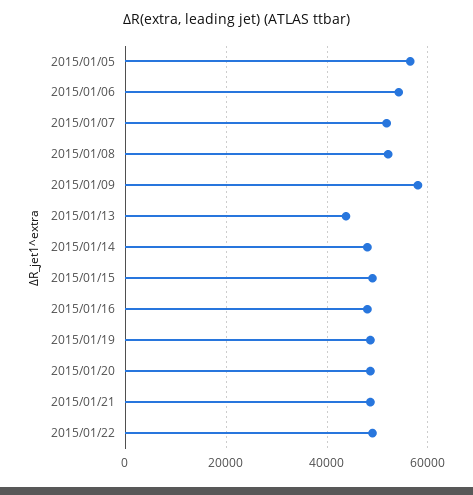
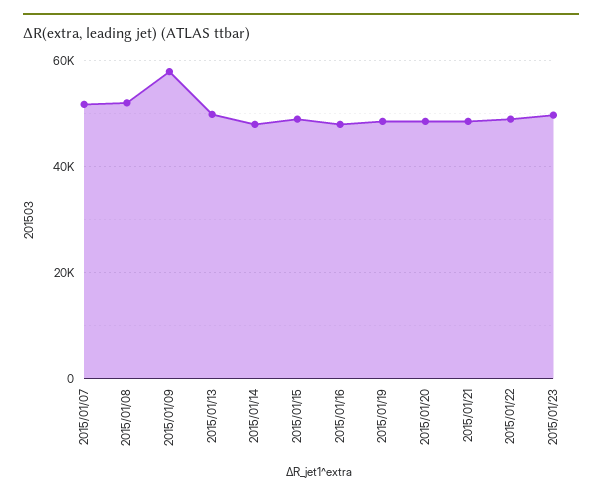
2015/01/05: 56000 -> none
2015/01/06: 54000 -> none
2015/01/13: 44000 -> 50000
2015/01/23: none -> 50000

